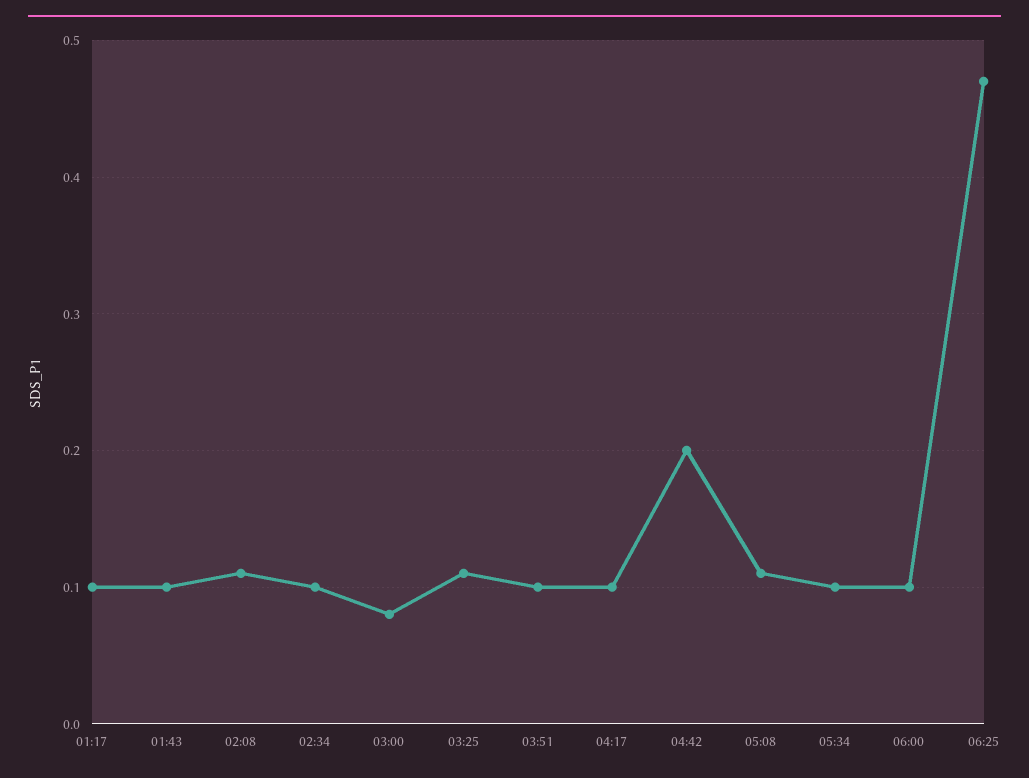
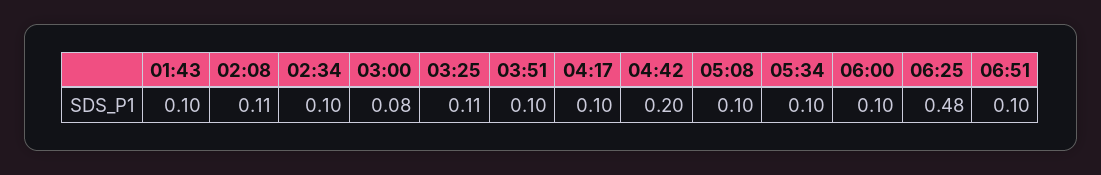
01:17: 0.1 -> none
05:08: 0.11 -> 0.1
06:25: 0.47 -> 0.48
06:51: none -> 0.1

